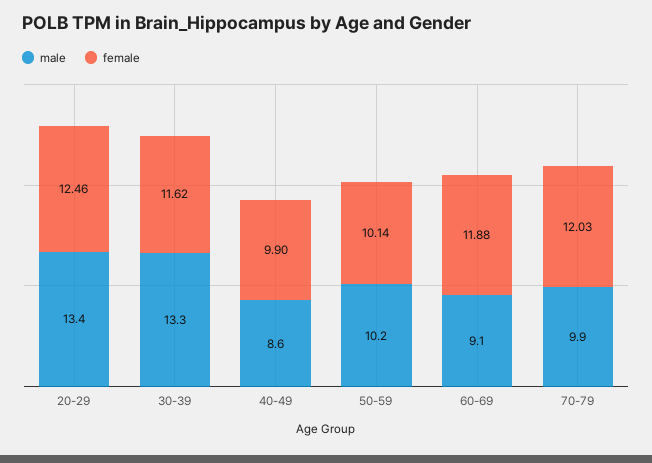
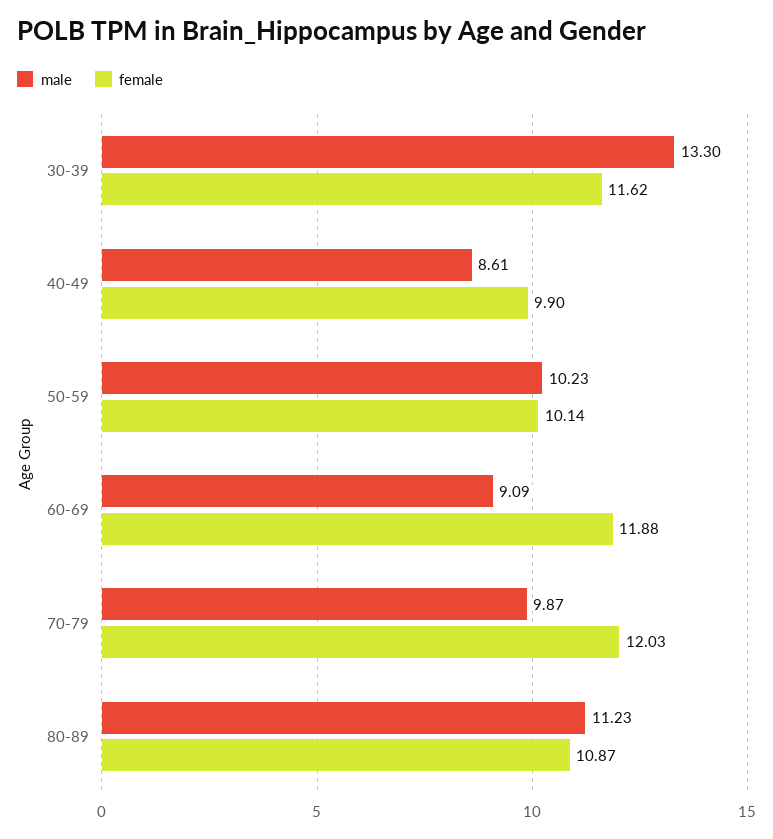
male, 20-29: 13.4 -> none
female, 20-29: 12.46 -> none
male, 80-89: none -> 11.23
female, 80-89: none -> 10.87

